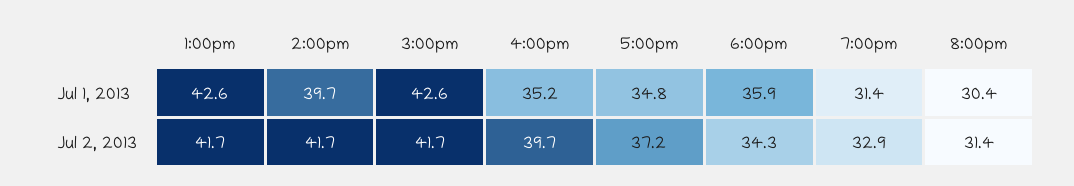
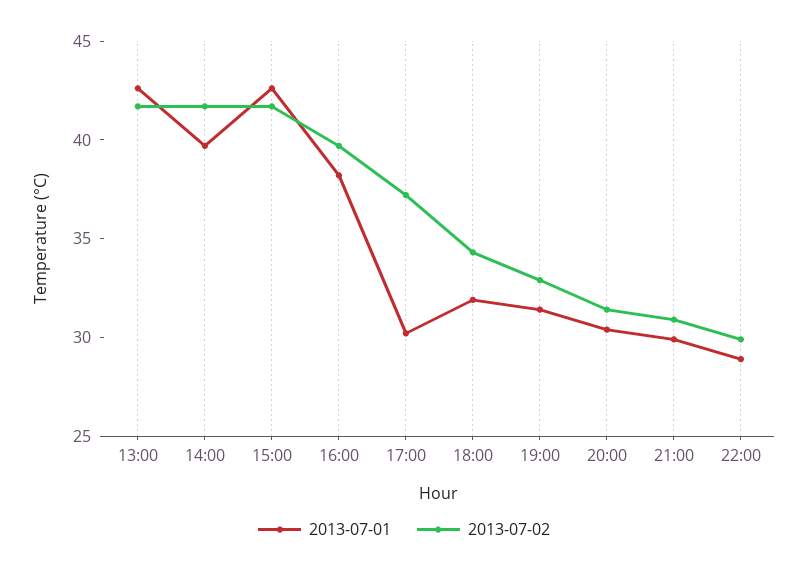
Jul 1, 2013, 4:00pm: 35.2 -> 38
Jul 1, 2013, 5:00pm: 34.8 -> 30
Jul 1, 2013, 6:00pm: 35.9 -> 32
Jul 1, 2013, 21:00: none -> 30
Jul 2, 2013, 21:00: none -> 31
Jul 1, 2013, 22:00: none -> 29
Jul 2, 2013, 22:00: none -> 30

